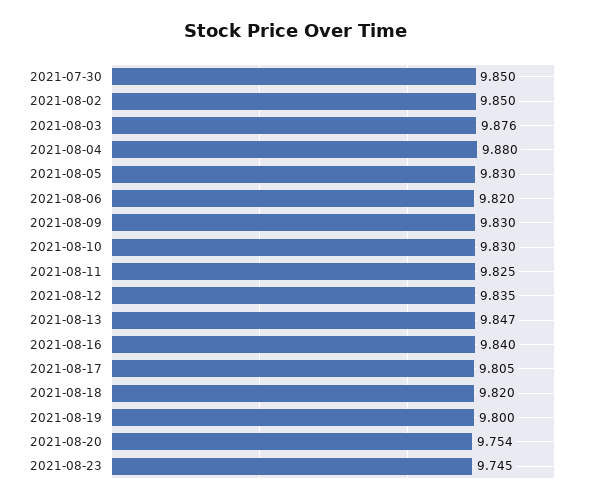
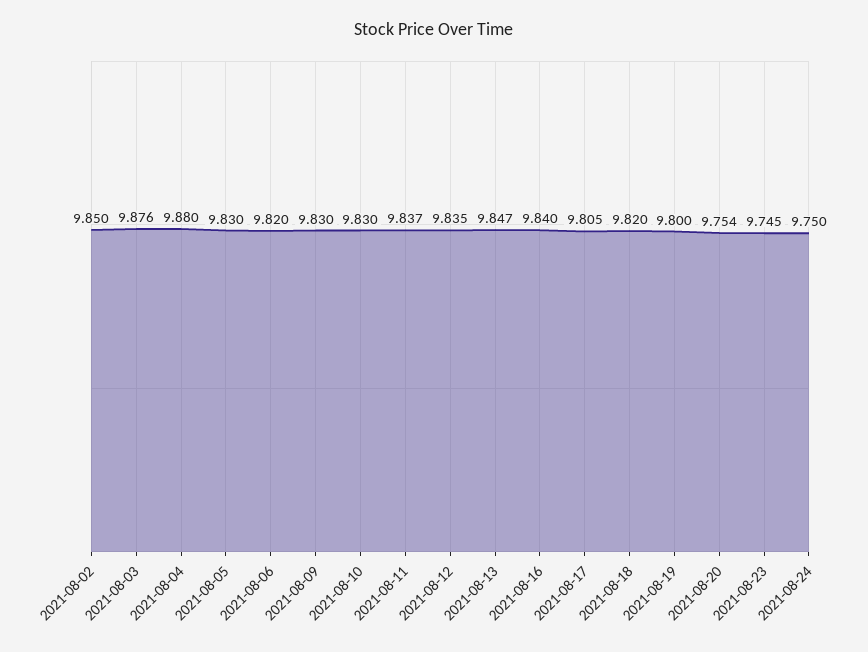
2021-07-30: 9.85 -> none
2021-08-11: 9.825 -> 9.837
2021-08-24: none -> 9.75

